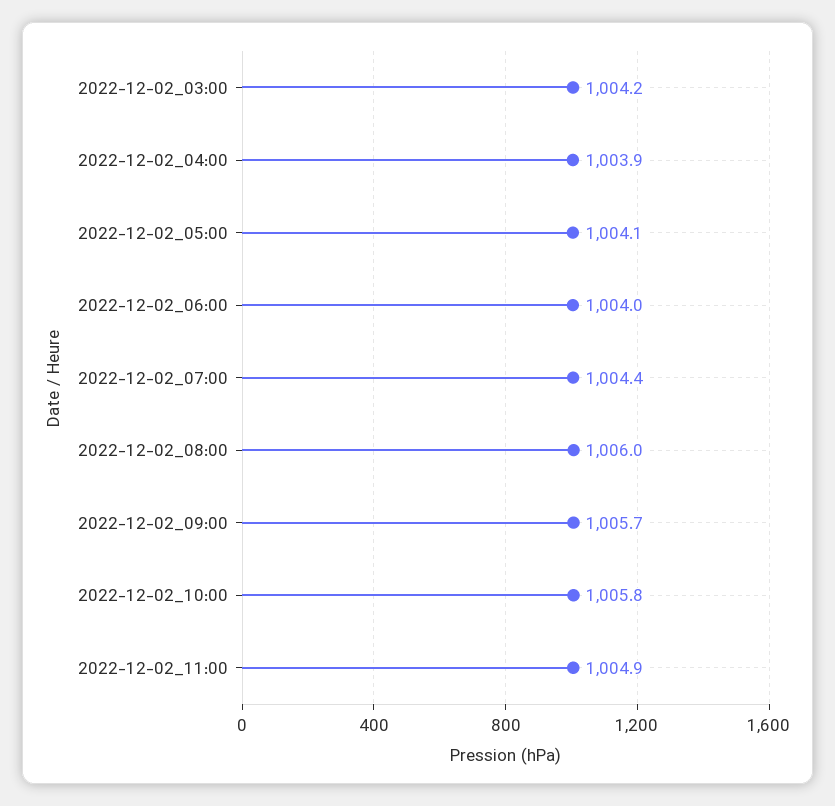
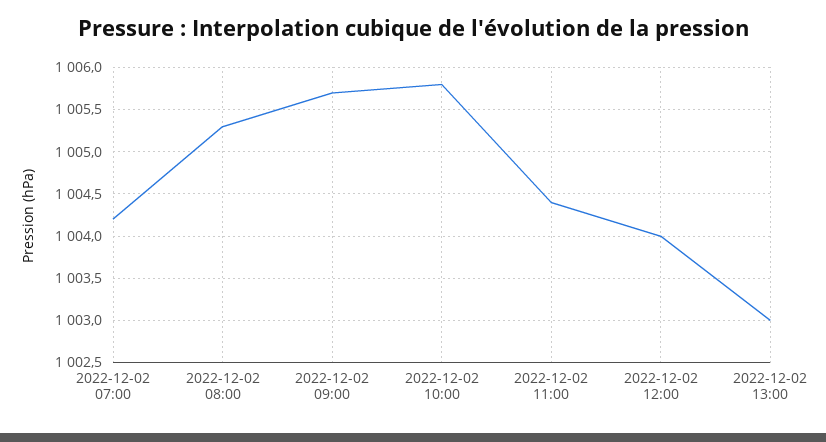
2022-12-02_03:00: 1004.2 -> none
2022-12-02_04:00: 1003.9 -> none
2022-12-02_05:00: 1004.1 -> none
2022-12-02_06:00: 1004 -> none
2022-12-02_07:00: 1004.4 -> 1004.2
2022-12-02_08:00: 1006 -> 1005.3
2022-12-02_11:00: 1004.9 -> 1004.4
2022-12-02 12:00: none -> 1004
2022-12-02 13:00: none -> 1003

